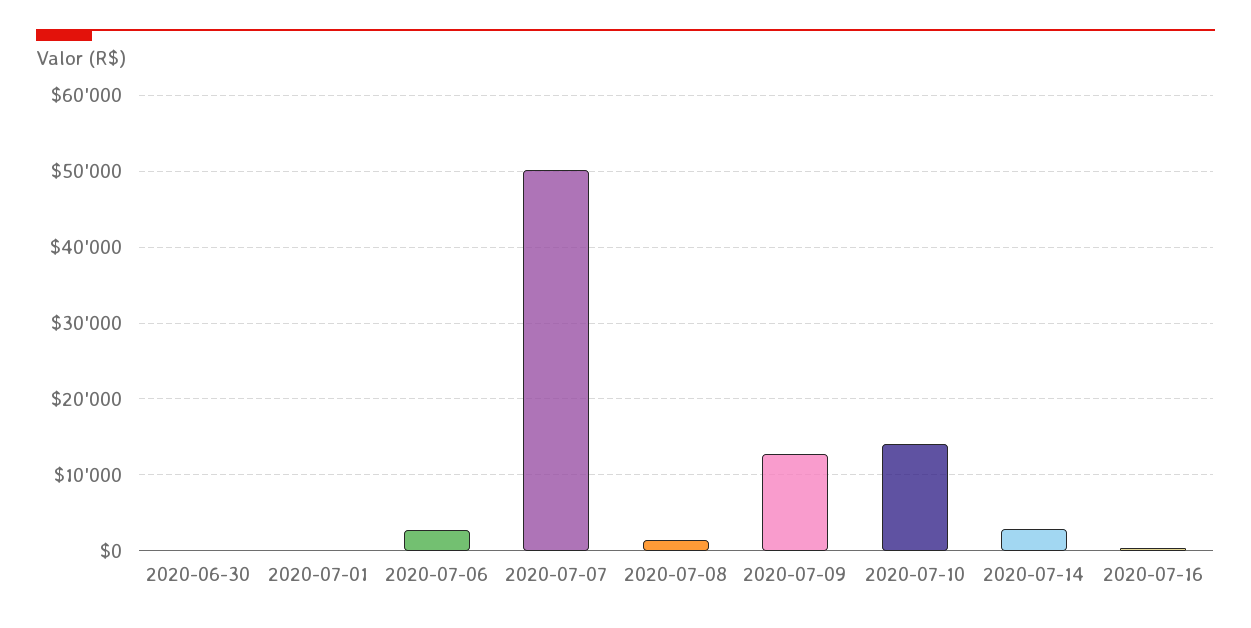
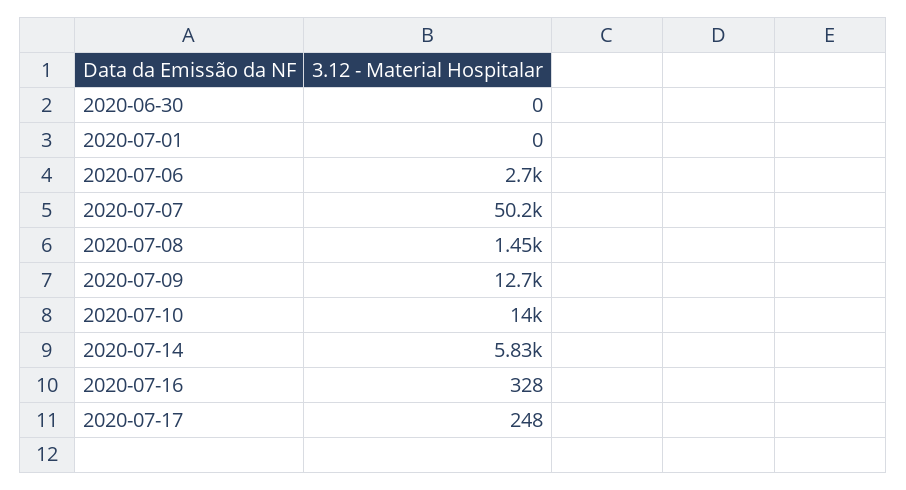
2020-07-14: 3000 -> 5830
2020-07-17: none -> 248

